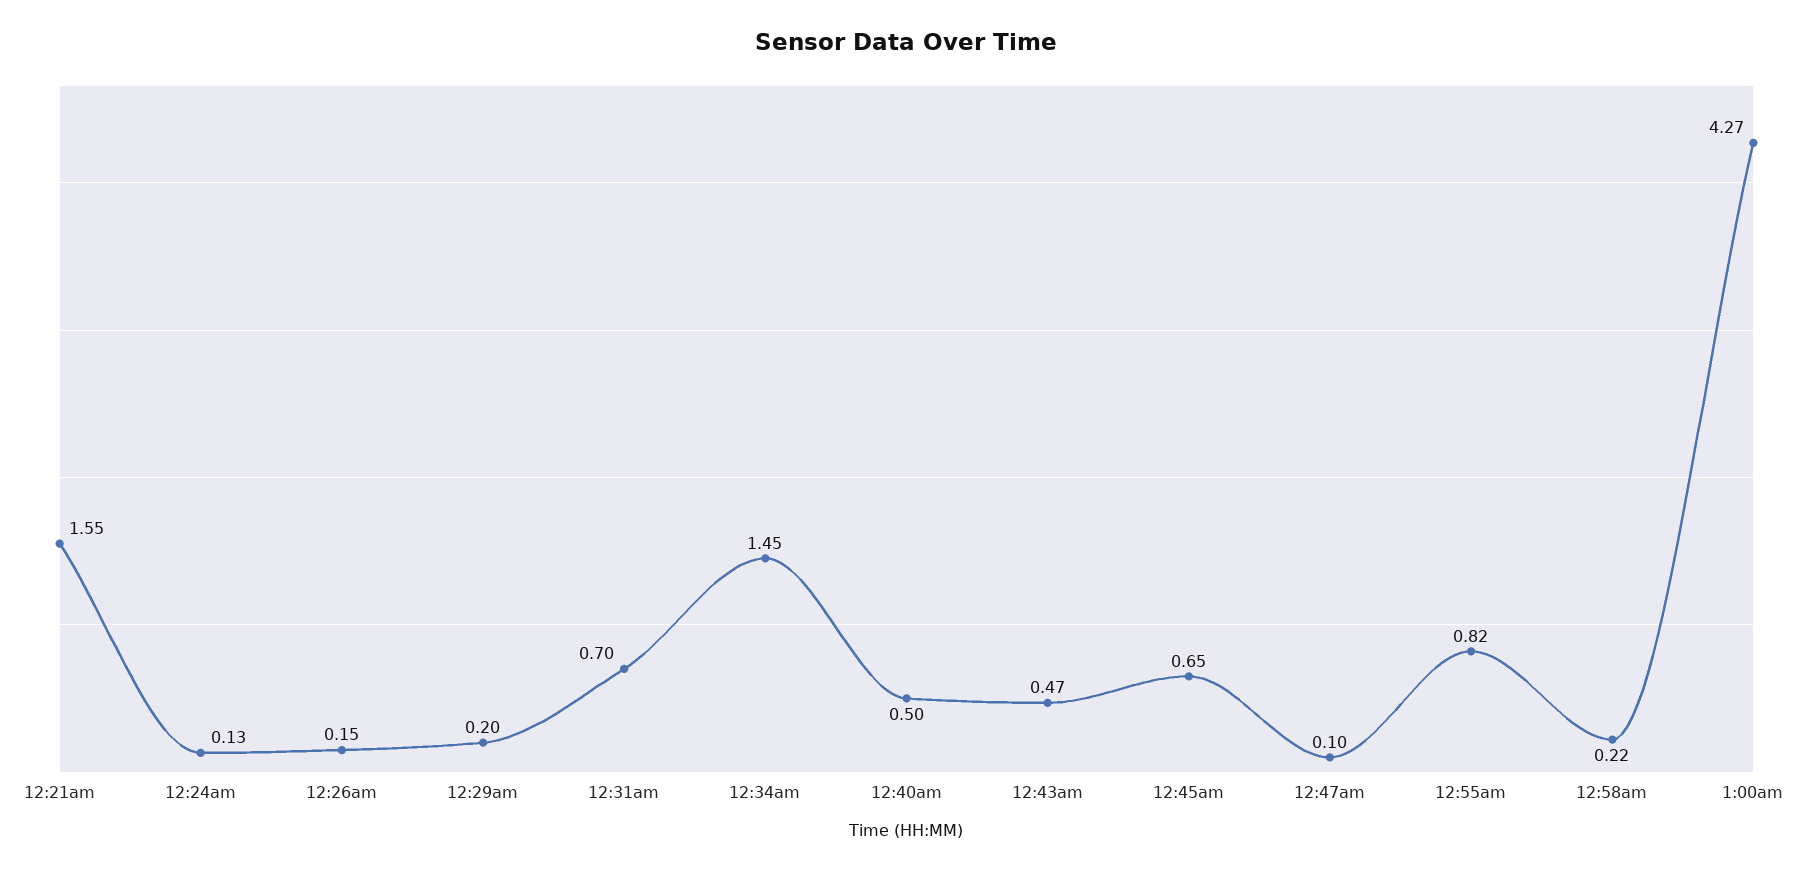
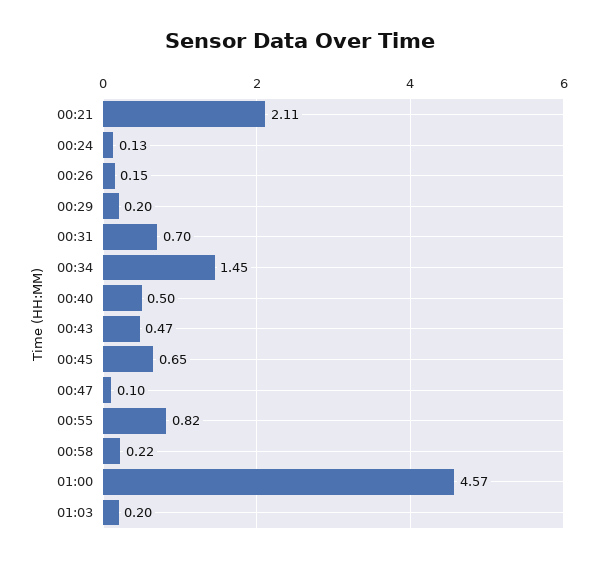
12:21am: 1.55 -> 2.11
1:00am: 4.27 -> 4.57
01:03: none -> 0.2

